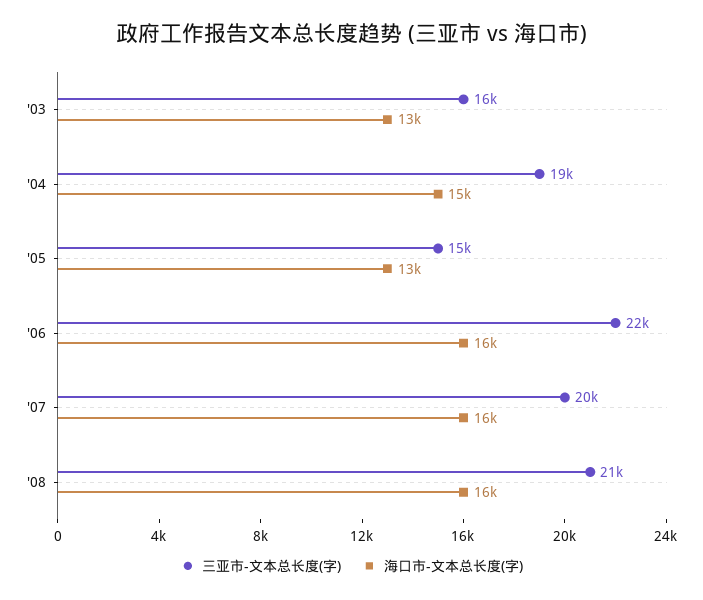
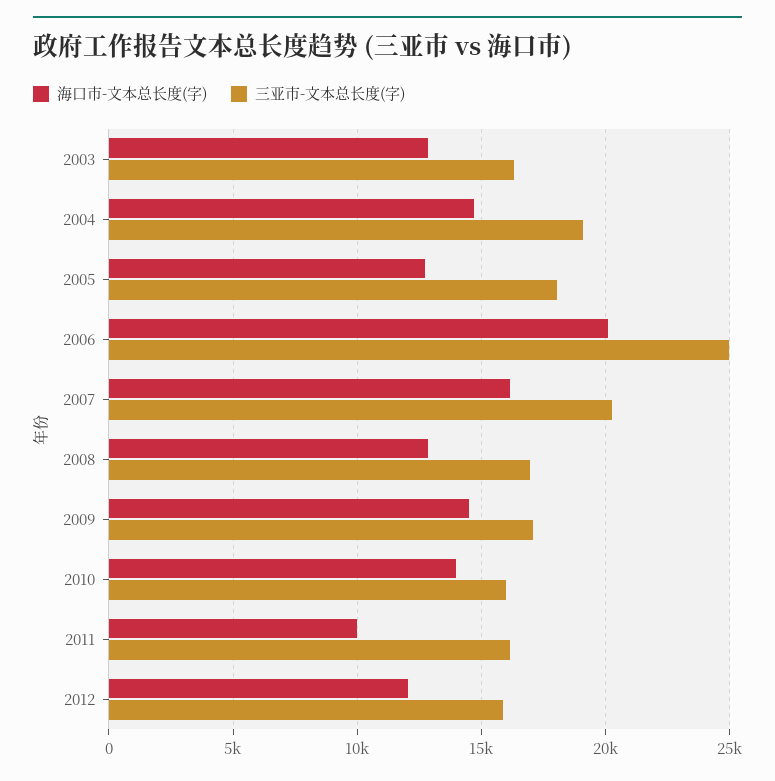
三亚市-文本总长度(字), '05: 15000 -> 18000
三亚市-文本总长度(字), '06: 22000 -> 25000
海口市-文本总长度(字), '06: 16000 -> 20000
三亚市-文本总长度(字), '08: 21000 -> 17000
海口市-文本总长度(字), '08: 16000 -> 13000
海口市-文本总长度(字), 2009: none -> 14500
三亚市-文本总长度(字), 2009: none -> 17000
海口市-文本总长度(字), 2010: none -> 14000
三亚市-文本总长度(字), 2010: none -> 16000
海口市-文本总长度(字), 2011: none -> 10000
三亚市-文本总长度(字), 2011: none -> 16000
海口市-文本总长度(字), 2012: none -> 12000
三亚市-文本总长度(字), 2012: none -> 16000

